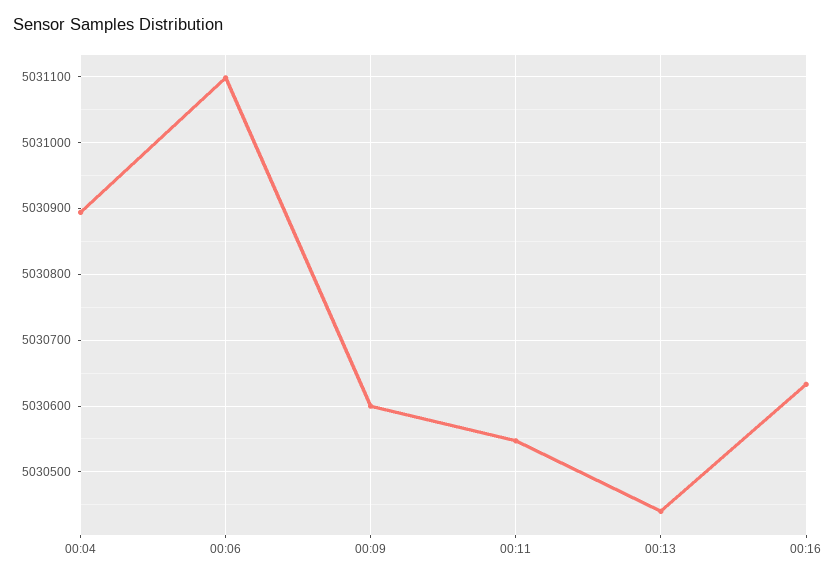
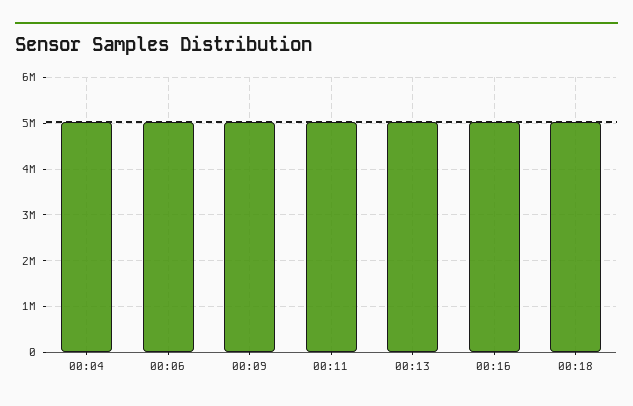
00:18: none -> 5000000

